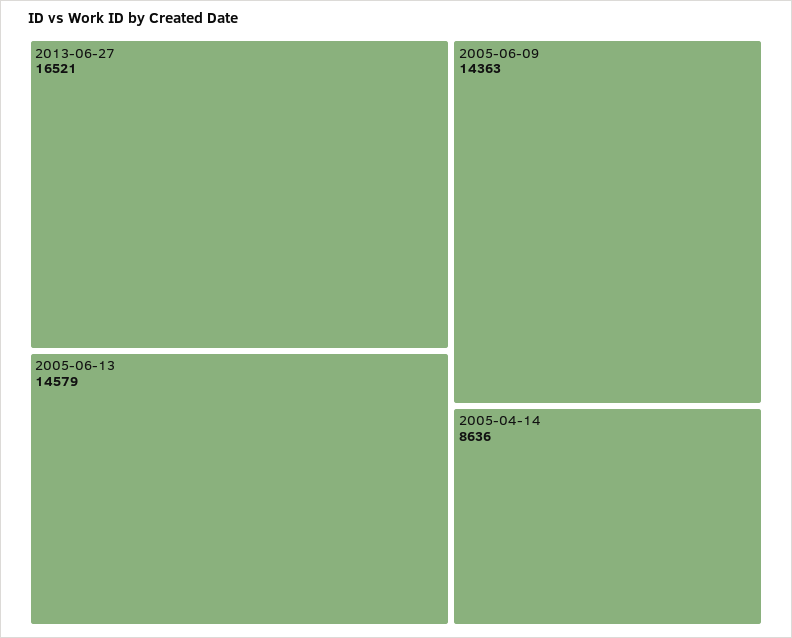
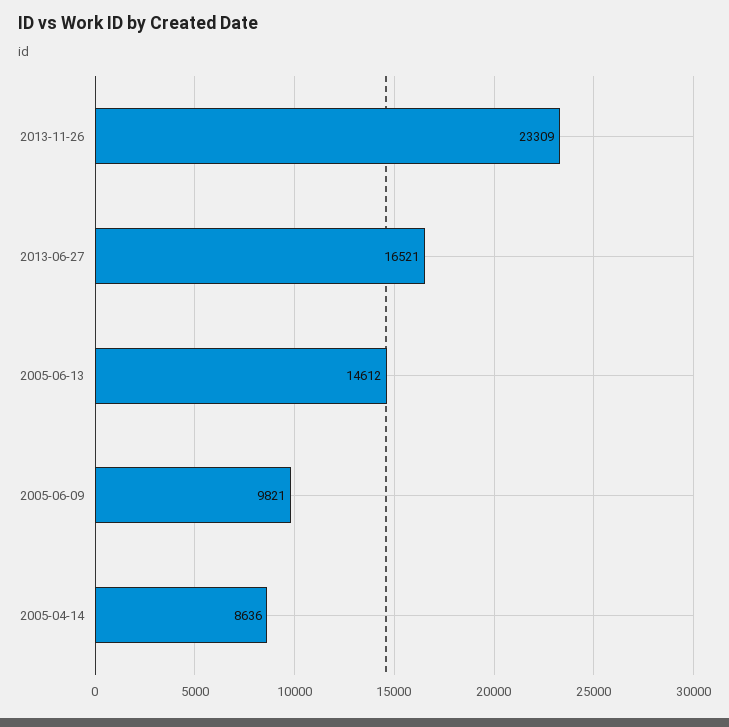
2005-06-13: 14579 -> 14612
2005-06-09: 14363 -> 9821
2013-11-26: none -> 23309

